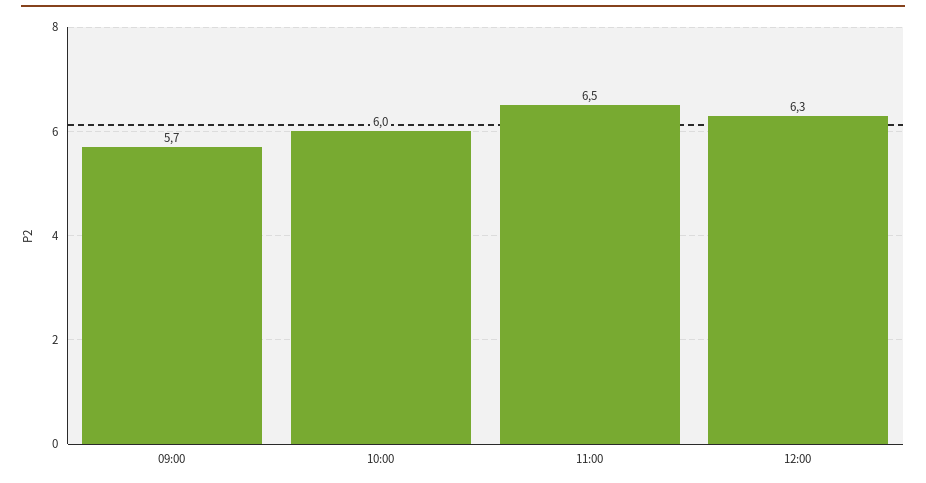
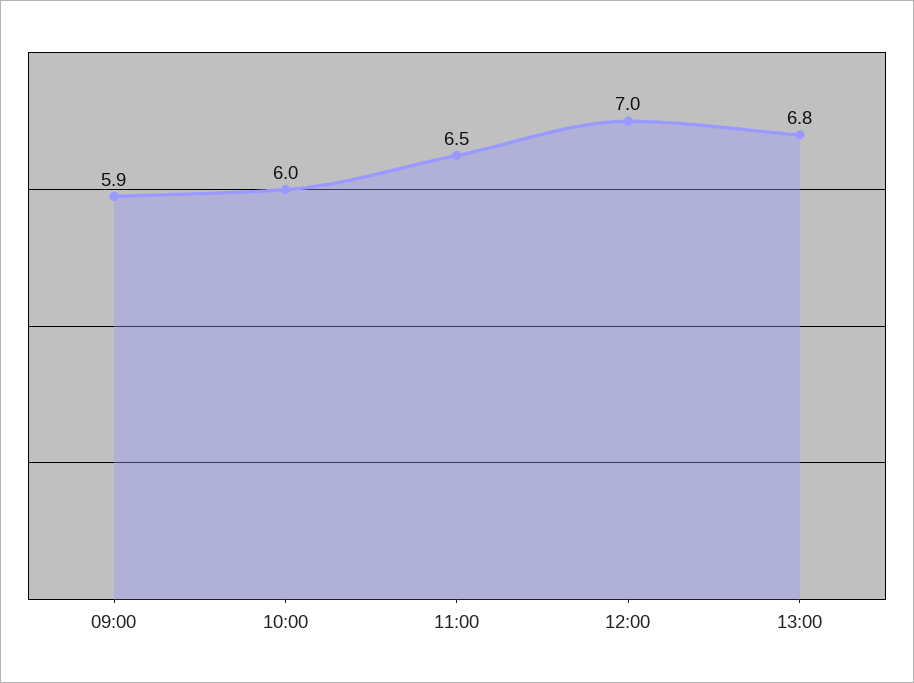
09:00: 5.7 -> 5.9
12:00: 6.3 -> 7
13:00: none -> 6.8

